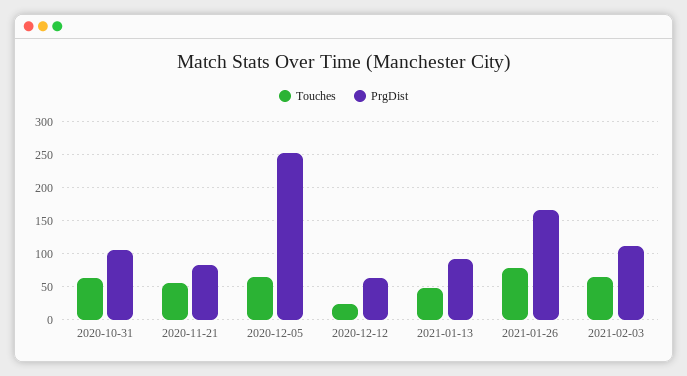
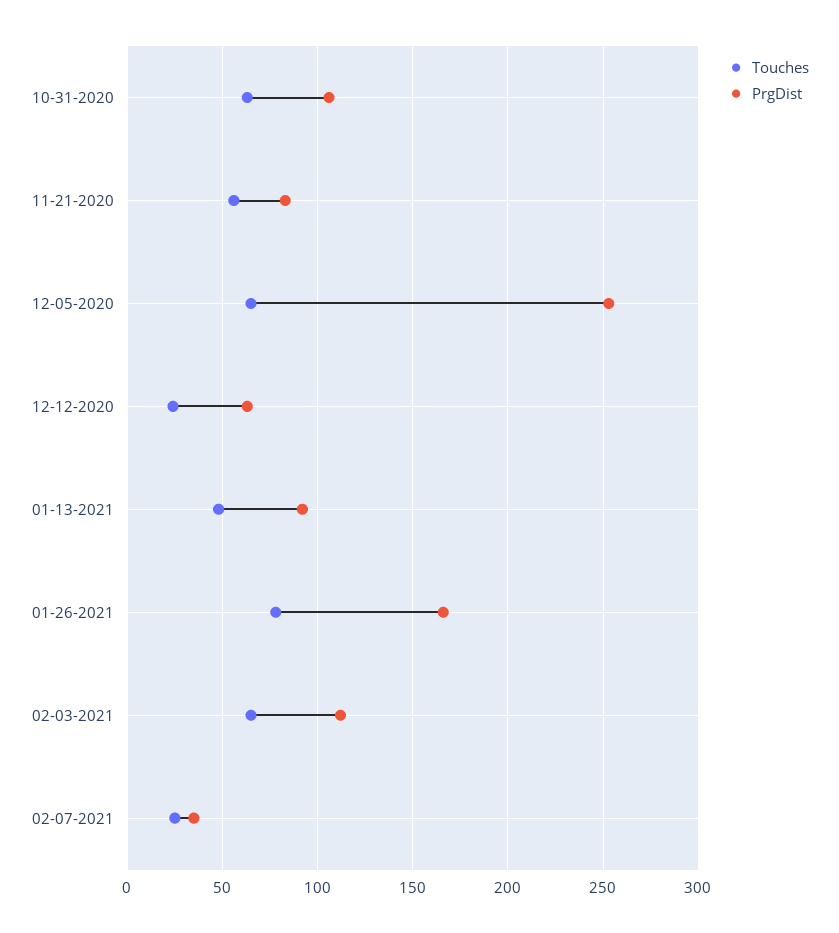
Touches, 02-07-2021: none -> 25
PrgDist, 02-07-2021: none -> 35

